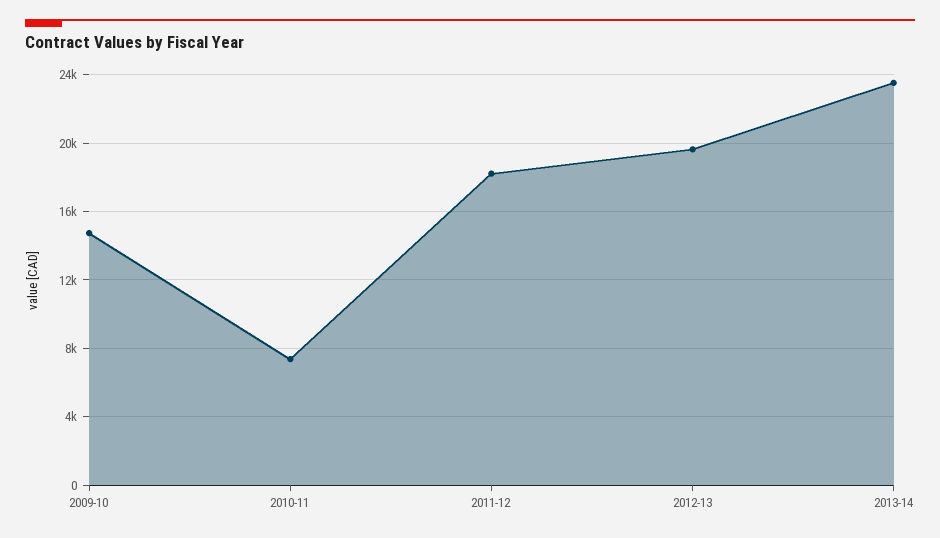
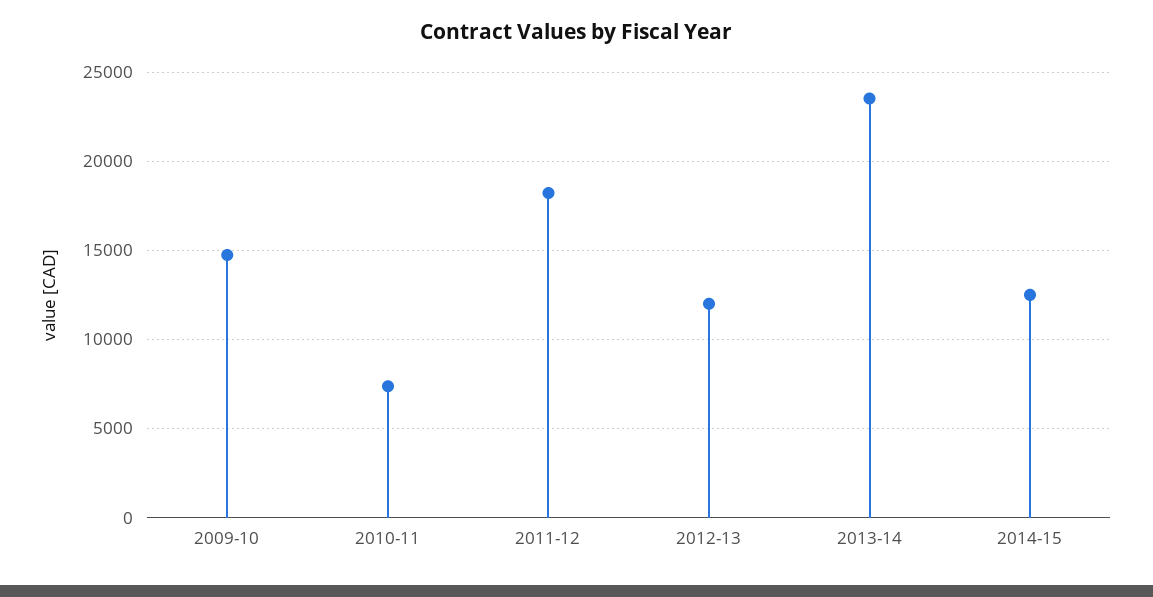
2012-13: 19500 -> 12000
2014-15: none -> 12500

